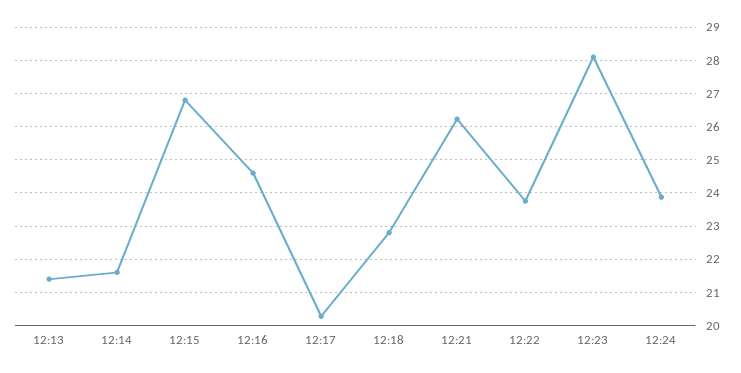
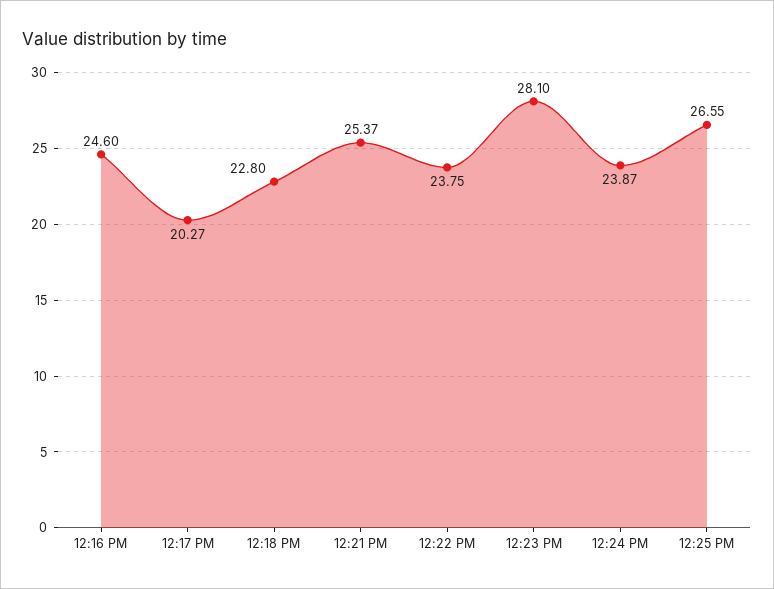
12:13: 21.4 -> none
12:14: 21.6 -> none
12:15: 26.8 -> none
12:21: 26.2 -> 25.37
12:25 PM: none -> 26.55

